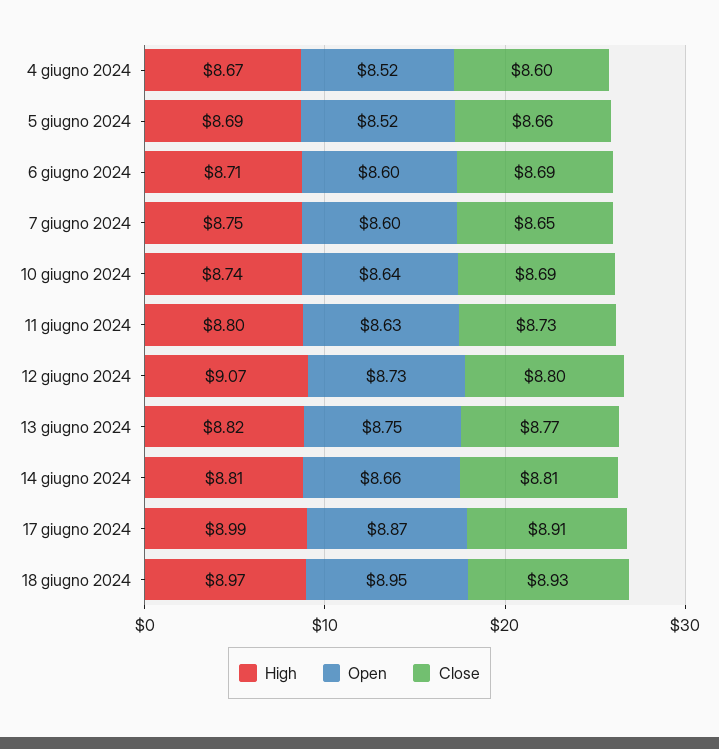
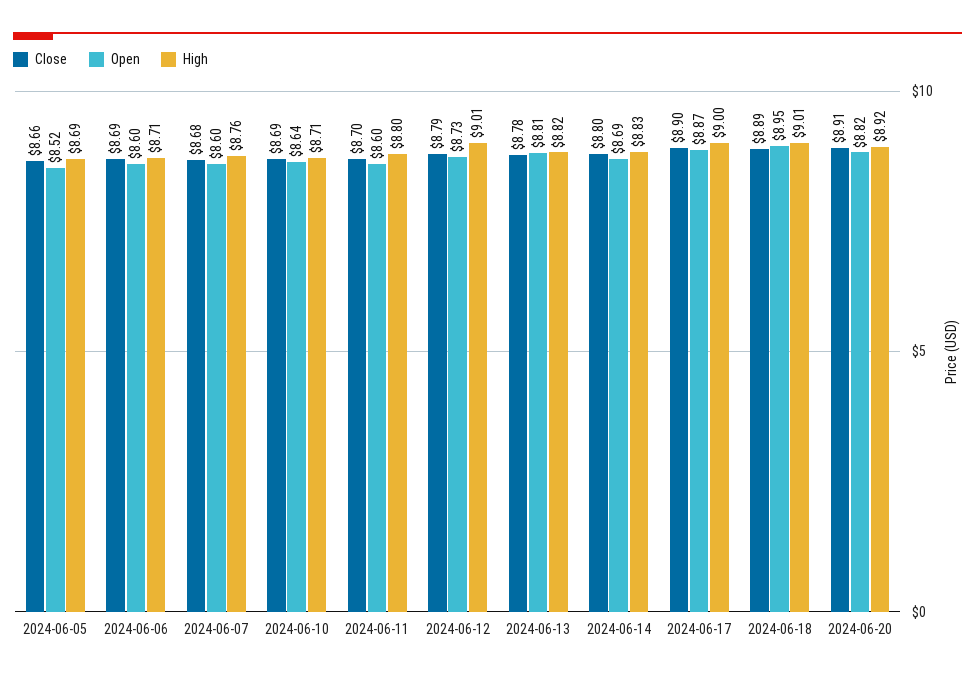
High, 4 giugno 2024: 8.67 -> none
Open, 4 giugno 2024: 8.52 -> none
Close, 4 giugno 2024: 8.6 -> none
High, 7 giugno 2024: 8.75 -> 8.76
Close, 7 giugno 2024: 8.65 -> 8.68
High, 10 giugno 2024: 8.74 -> 8.71
Open, 11 giugno 2024: 8.63 -> 8.6
Close, 11 giugno 2024: 8.73 -> 8.7
High, 12 giugno 2024: 9.07 -> 9.01
Close, 12 giugno 2024: 8.8 -> 8.79
Open, 13 giugno 2024: 8.75 -> 8.81
Close, 13 giugno 2024: 8.77 -> 8.78
High, 14 giugno 2024: 8.81 -> 8.83
Open, 14 giugno 2024: 8.66 -> 8.69
Close, 14 giugno 2024: 8.81 -> 8.8
High, 17 giugno 2024: 8.99 -> 9
Close, 17 giugno 2024: 8.91 -> 8.9
High, 18 giugno 2024: 8.97 -> 9.01
Close, 18 giugno 2024: 8.93 -> 8.89
Close, 2024-06-20: none -> 8.91
Open, 2024-06-20: none -> 8.82
High, 2024-06-20: none -> 8.92

